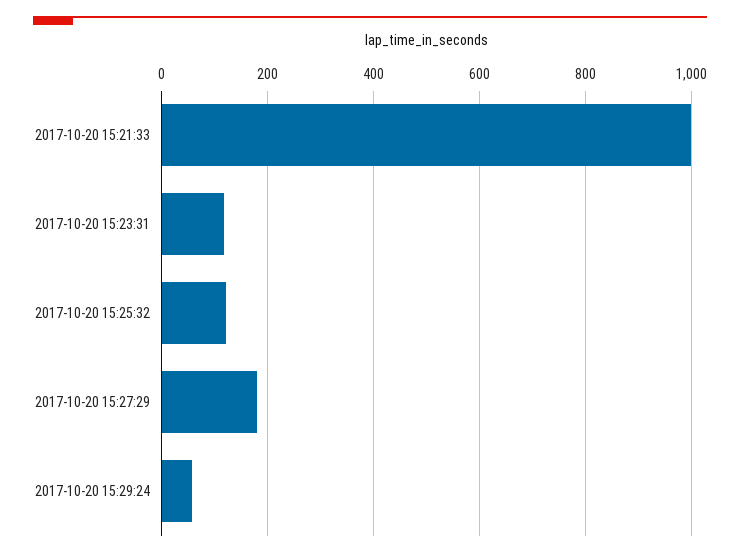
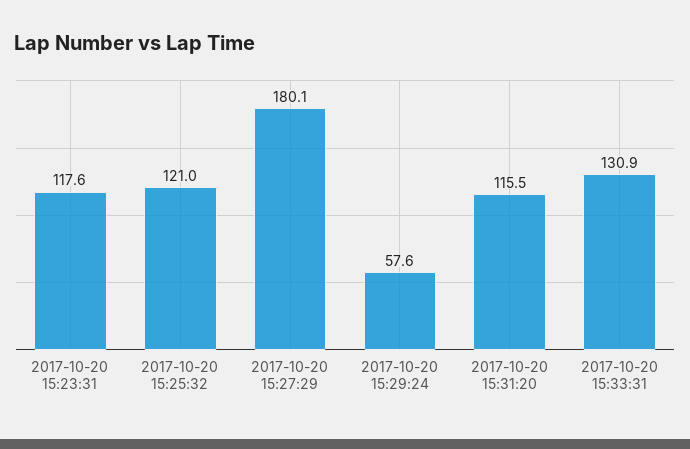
2017-10-20 15:21:33: 1000 -> none
2017-10-20 15:31:20: none -> 115.5
2017-10-20 15:33:31: none -> 130.9

